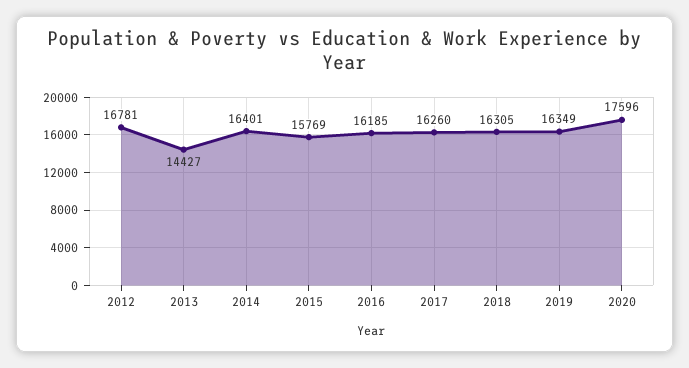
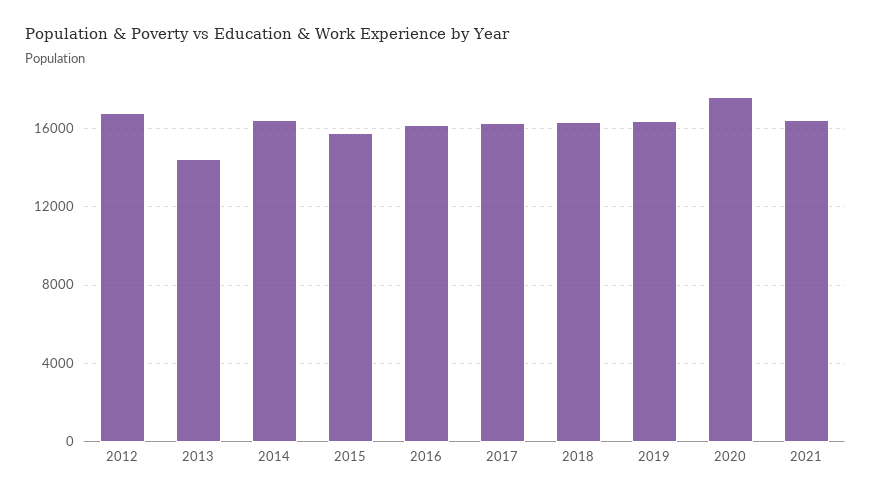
2021: none -> 16500

